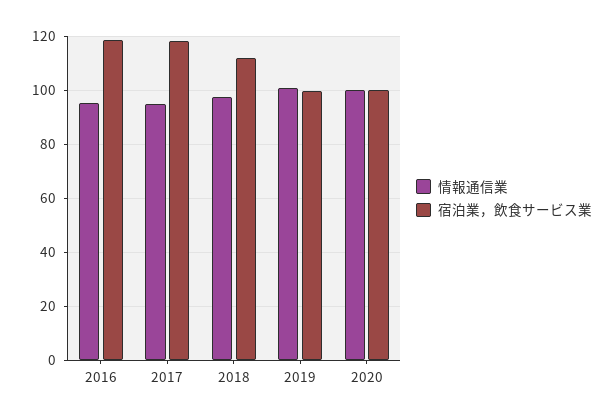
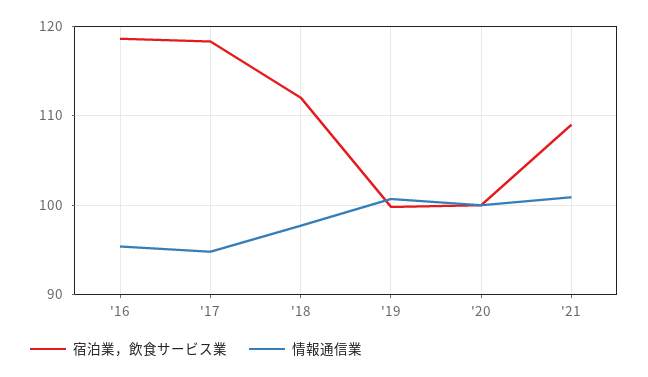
宿泊業，飲食サービス業, '21: none -> 109
情報通信業, '21: none -> 101

